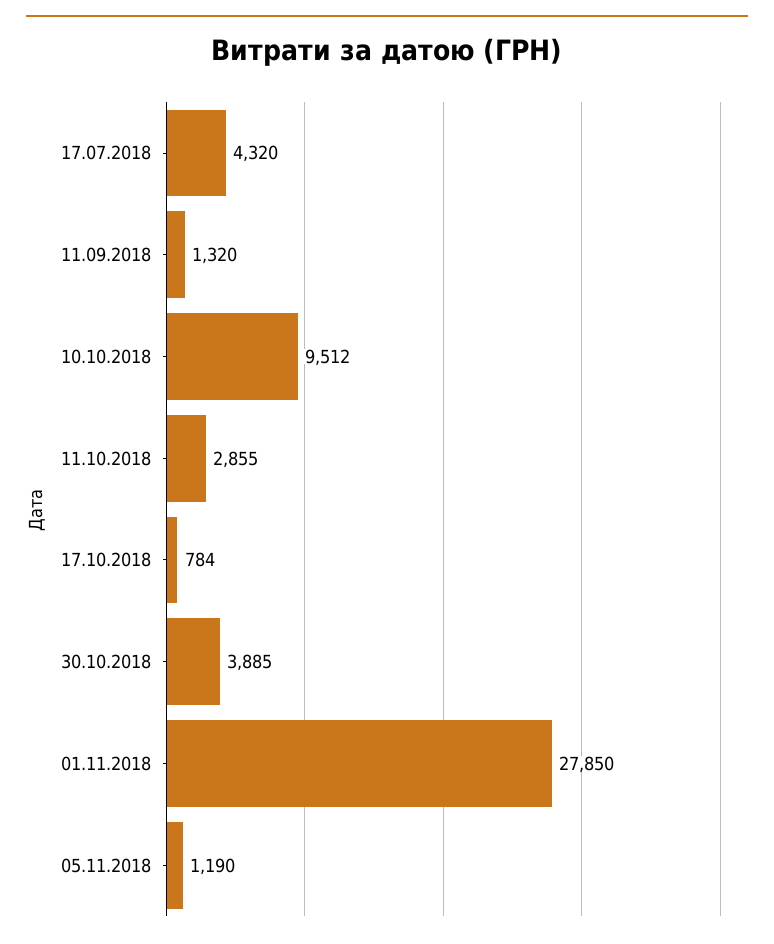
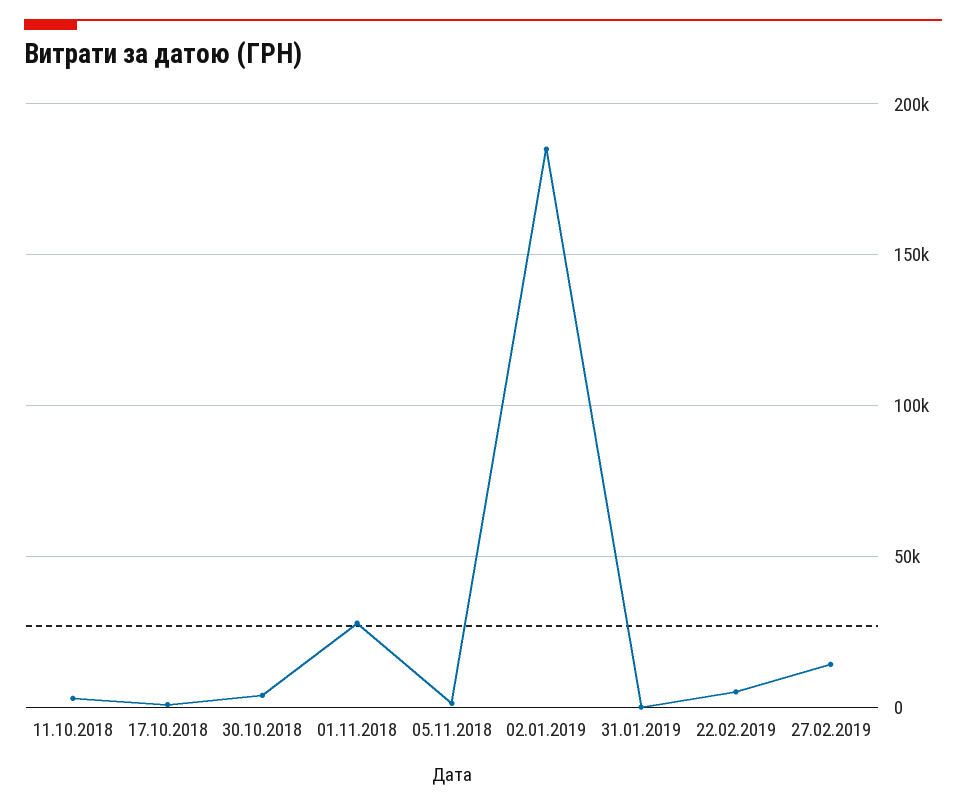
17.07.2018: 4320 -> none
11.09.2018: 1320 -> none
10.10.2018: 9512 -> none
02.01.2019: none -> 185000
31.01.2019: none -> 0
22.02.2019: none -> 5000
27.02.2019: none -> 15000

